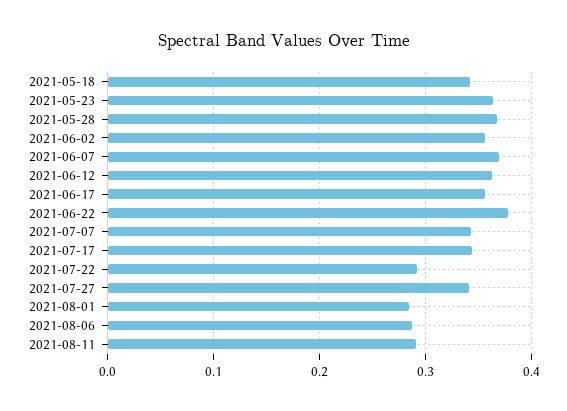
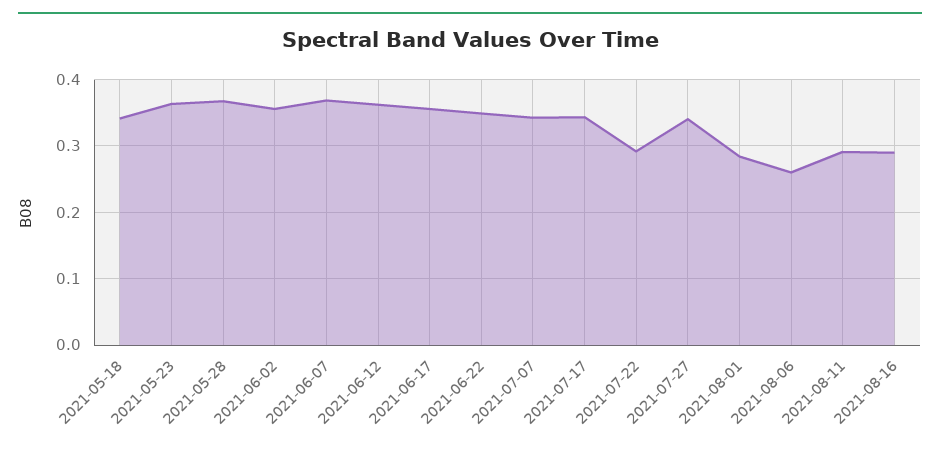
2021-06-22: 0.38 -> 0.35
2021-08-06: 0.29 -> 0.26
2021-08-16: none -> 0.29

